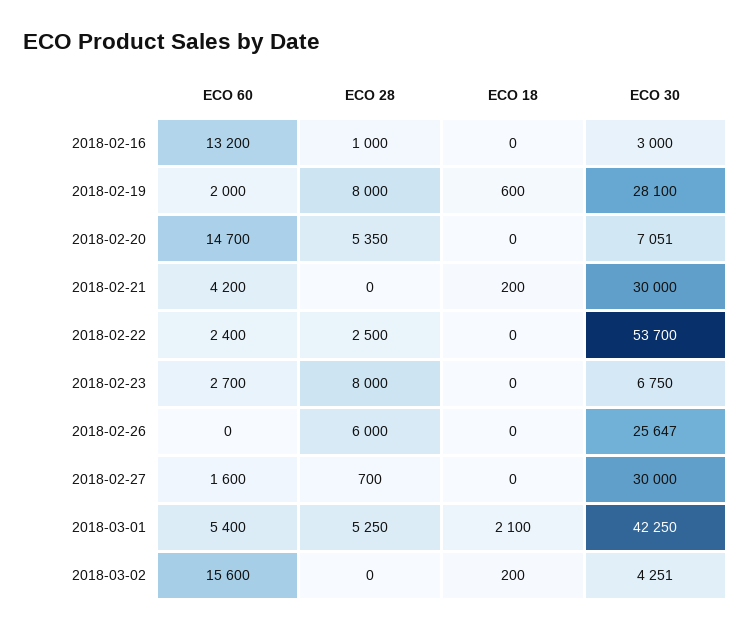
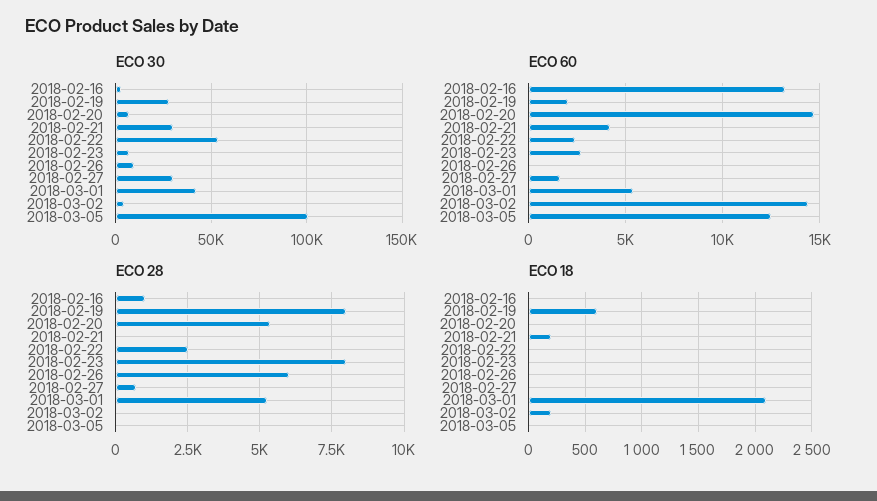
ECO 30, 2018-02-26: 25647 -> 10000
ECO 60, 2018-03-02: 15600 -> 14500
ECO 30, 2018-03-05: none -> 100000
ECO 60, 2018-03-05: none -> 12500
ECO 28, 2018-03-05: none -> 0
ECO 18, 2018-03-05: none -> 0

